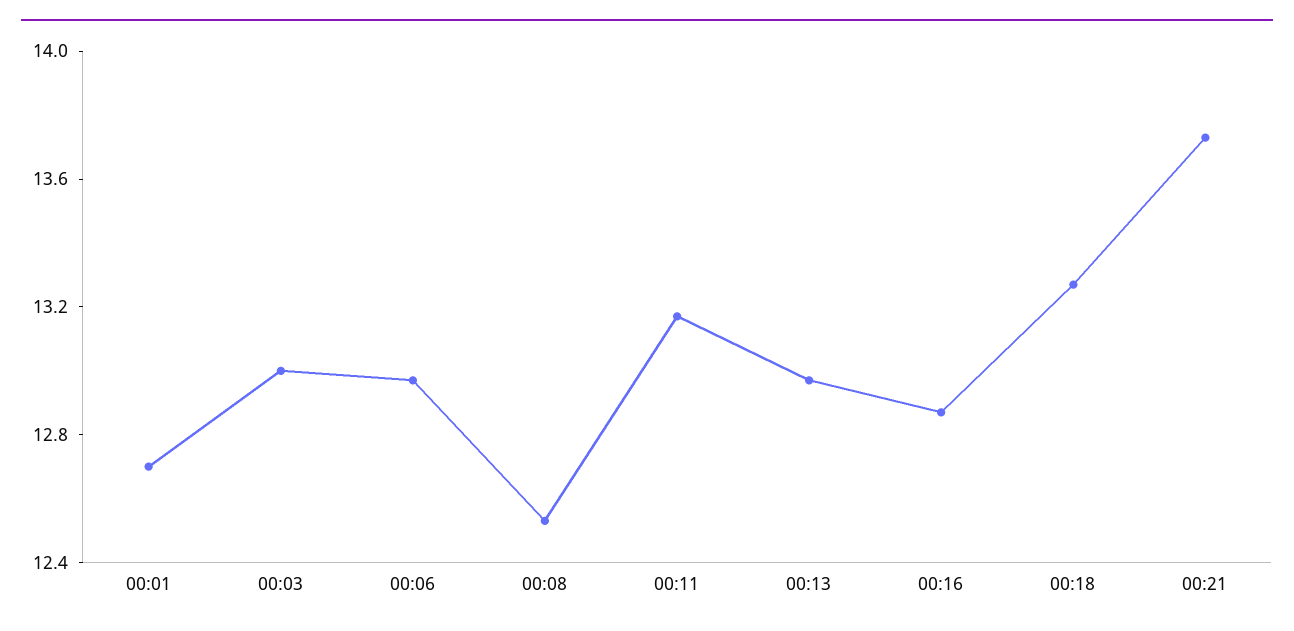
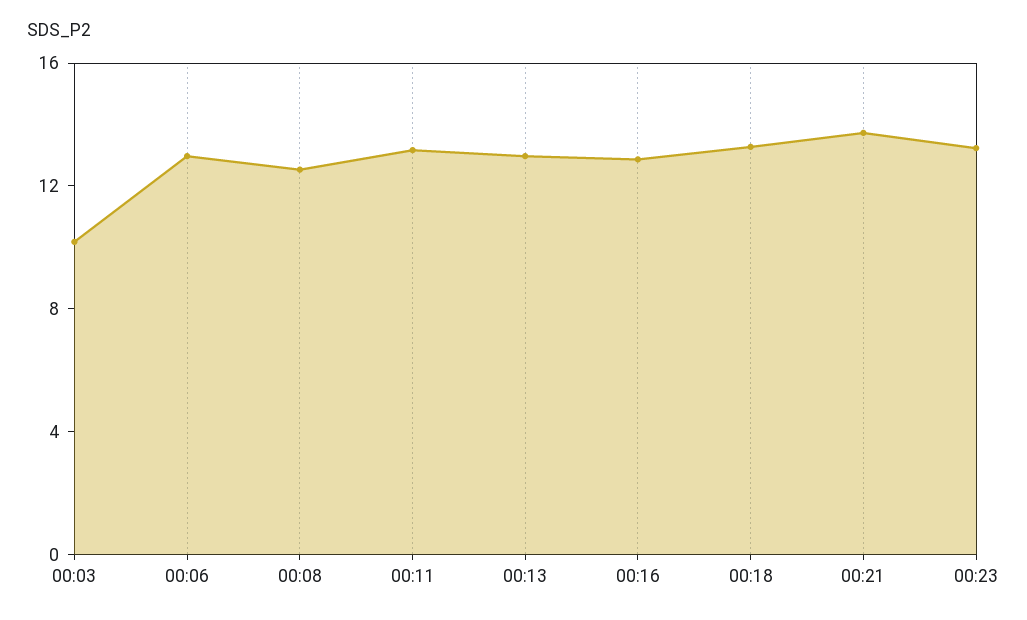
00:01: 12.7 -> none
00:03: 13 -> 10
00:23: none -> 13

